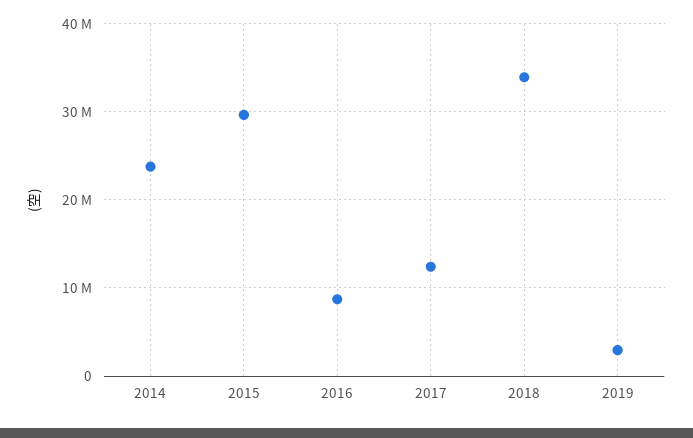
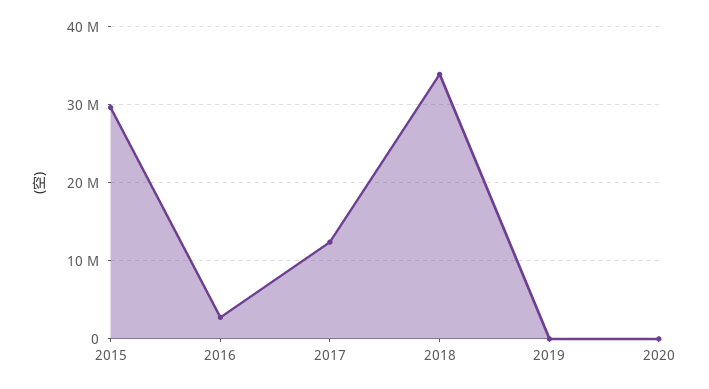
2014: 24000000 -> none
2016: 9000000 -> 3000000
2019: 3000000 -> 0
2020: none -> 0

